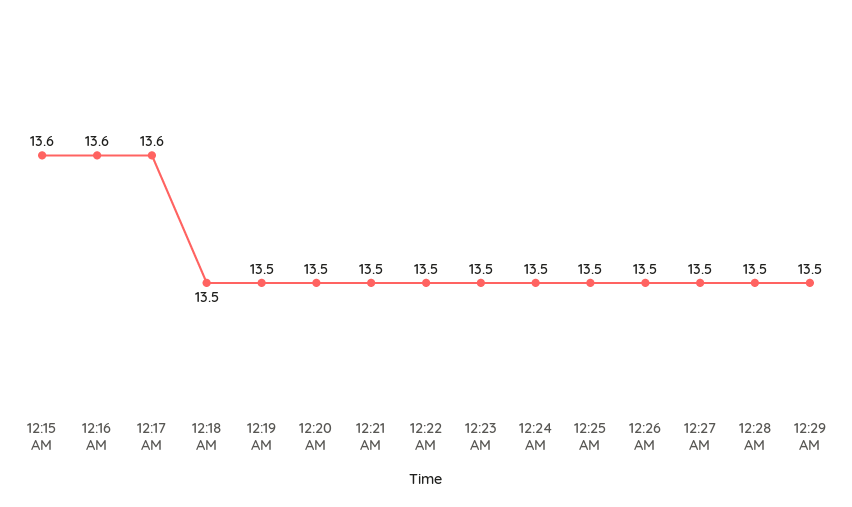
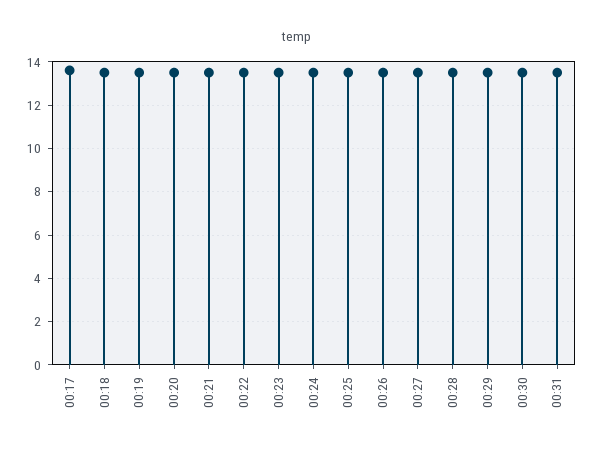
12:15 AM: 13.6 -> none
12:16 AM: 13.6 -> none
00:30: none -> 13.5
00:31: none -> 13.5

